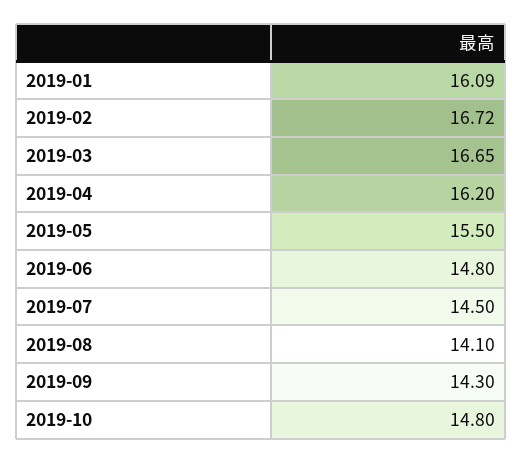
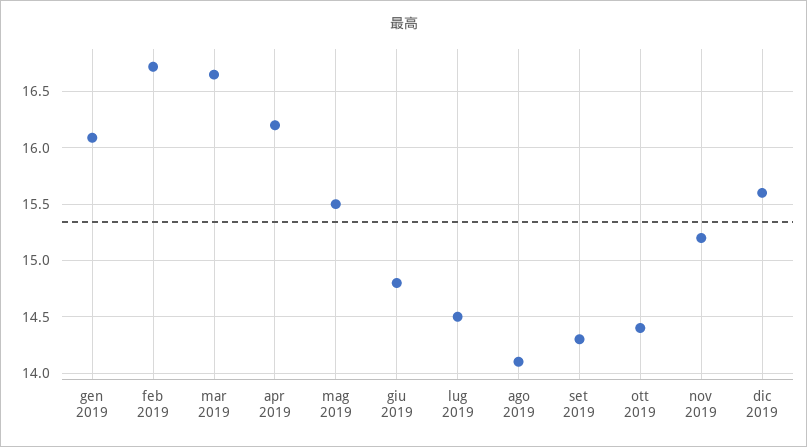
2019-10: 14.8 -> 14.4
nov 2019: none -> 15.2
dic 2019: none -> 15.6

